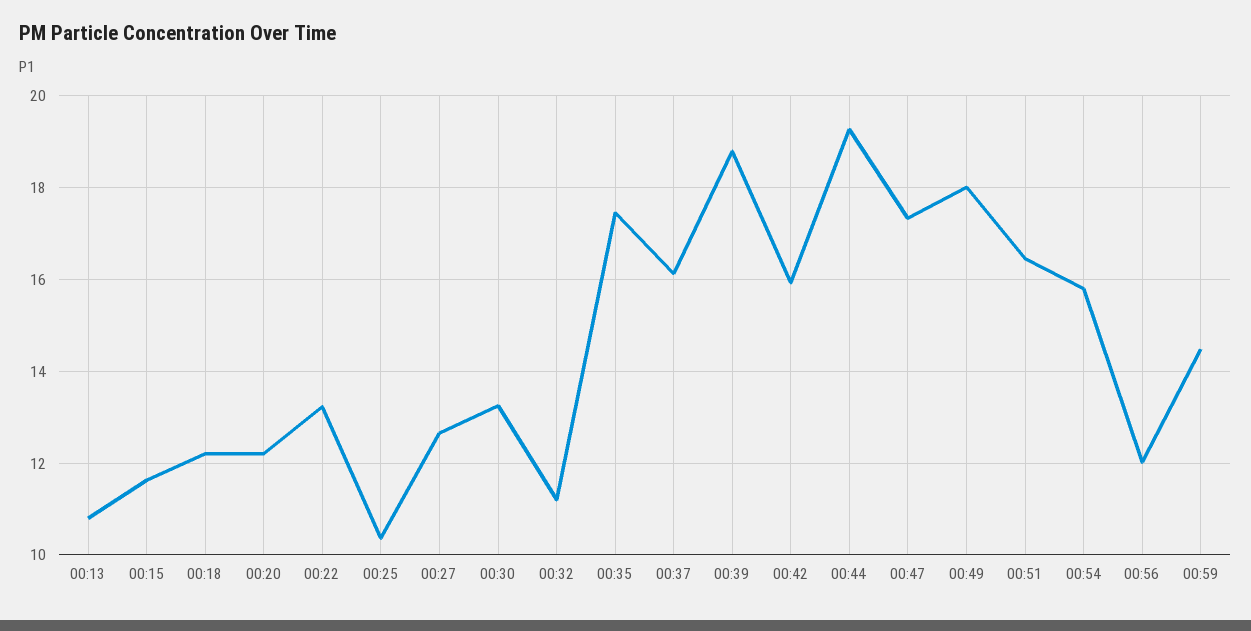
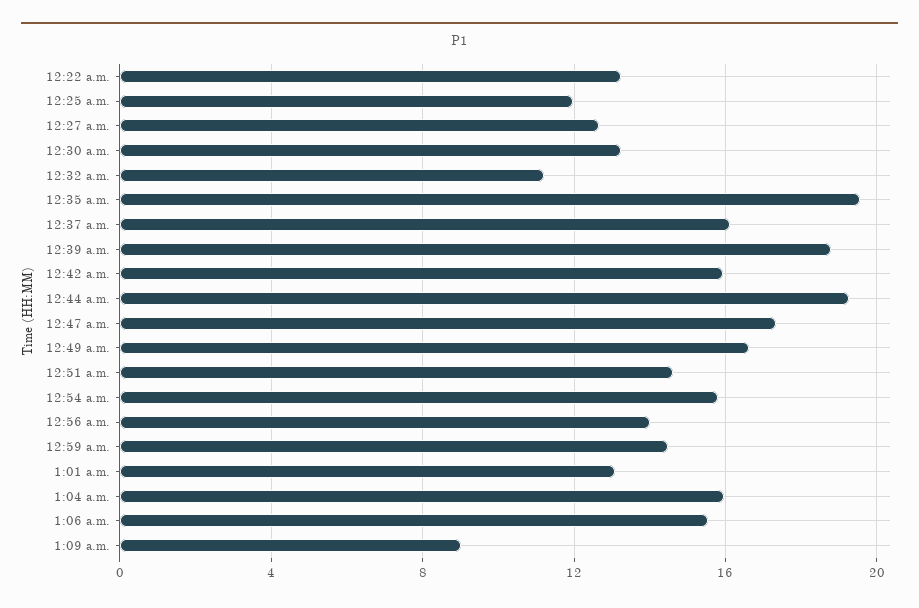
00:13: 10.8 -> none
00:15: 11.6 -> none
00:18: 12.2 -> none
00:20: 12.2 -> none
00:25: 10.4 -> 12
00:35: 17.4 -> 19.5
00:49: 18 -> 16.5
00:51: 16.4 -> 14.5
00:56: 12 -> 14
1:01 a.m.: none -> 13
1:04 a.m.: none -> 16
1:06 a.m.: none -> 15.5
1:09 a.m.: none -> 9

